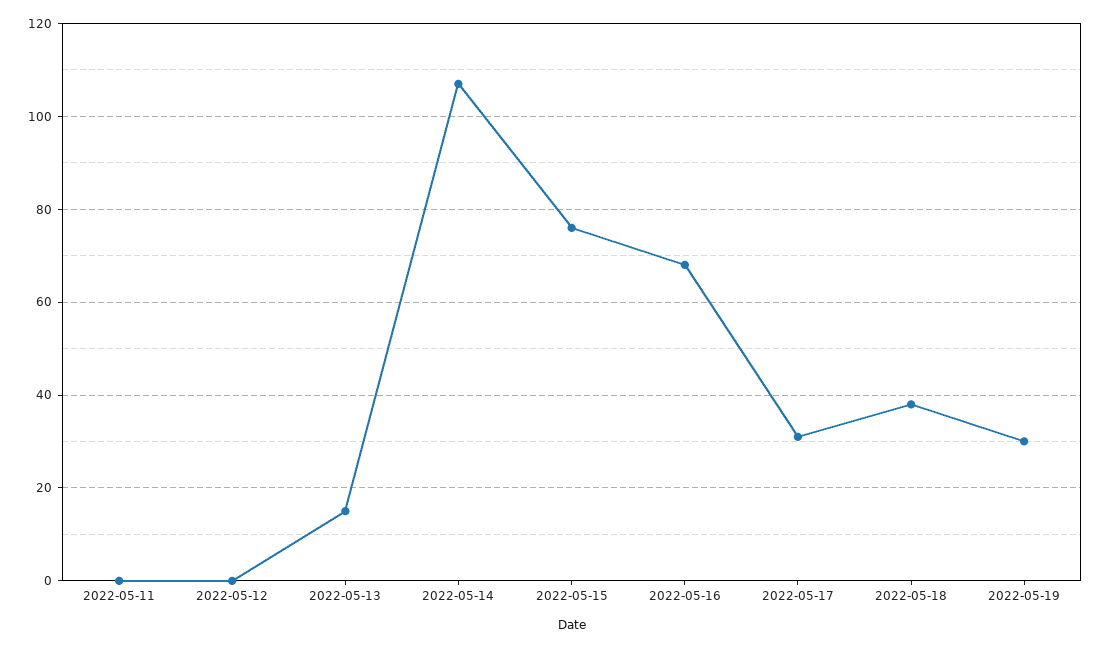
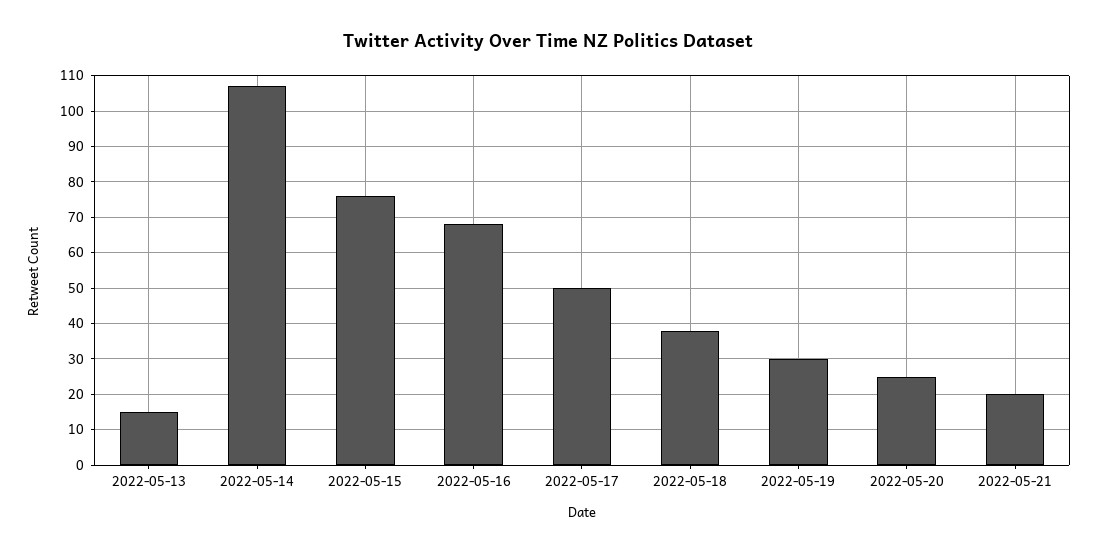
2022-05-11: 0 -> none
2022-05-12: 0 -> none
2022-05-17: 30 -> 50
2022-05-20: none -> 25
2022-05-21: none -> 20

